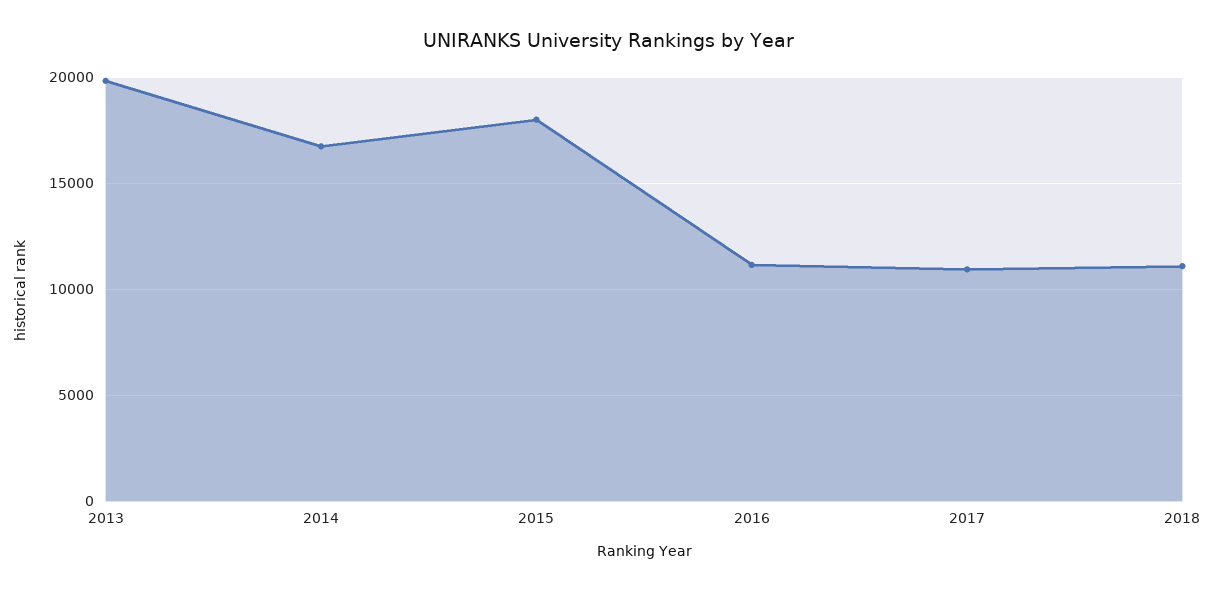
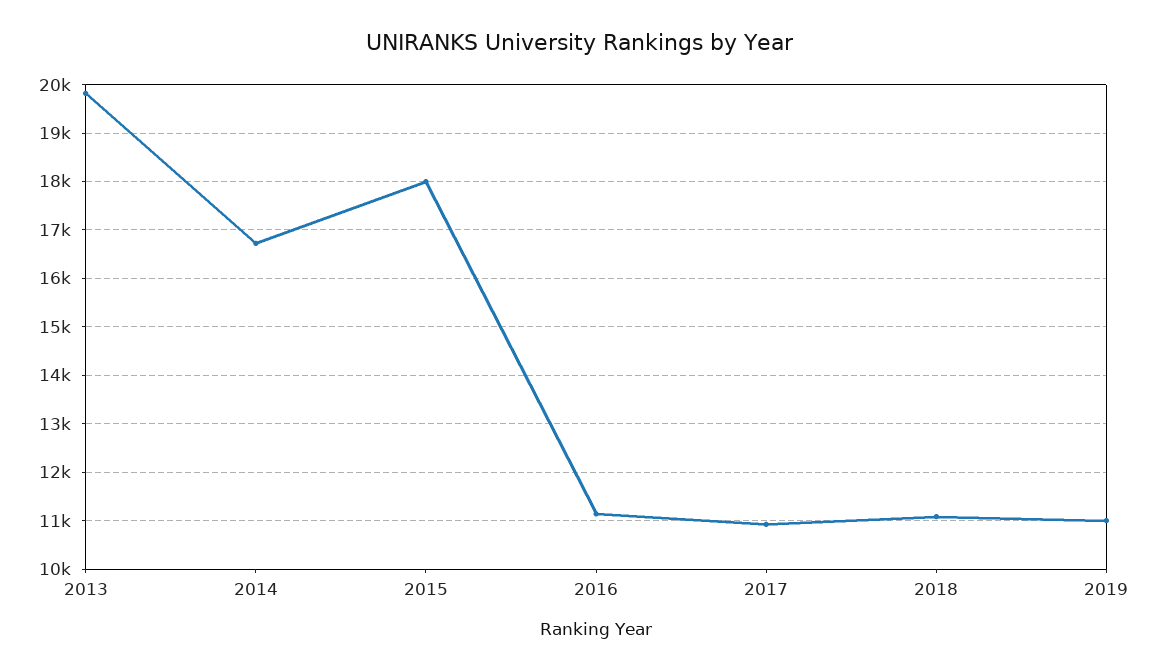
2019: none -> 11000

